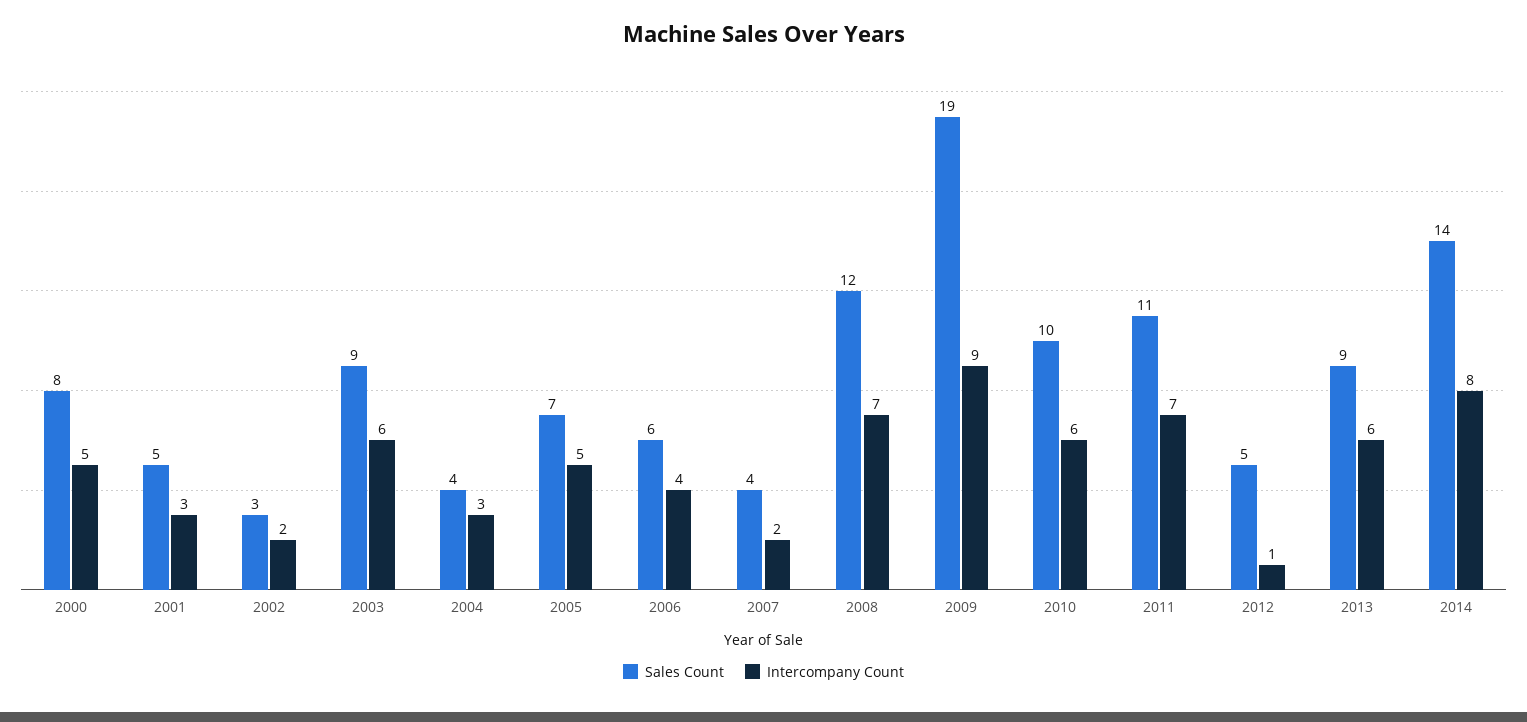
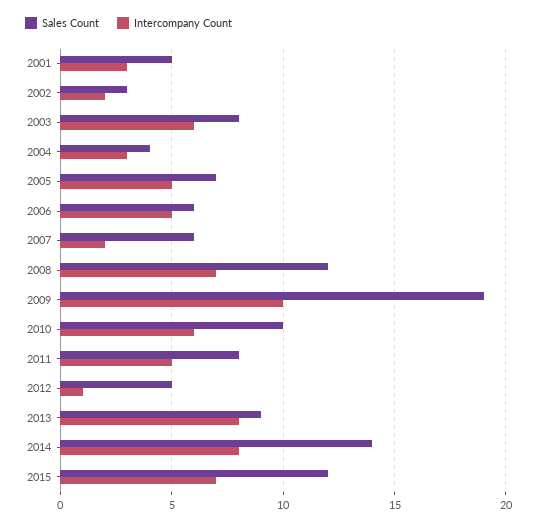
Sales Count, 2000: 8 -> none
Intercompany Count, 2000: 5 -> none
Sales Count, 2003: 9 -> 8
Intercompany Count, 2006: 4 -> 5
Sales Count, 2007: 4 -> 6
Intercompany Count, 2009: 9 -> 10
Sales Count, 2011: 11 -> 8
Intercompany Count, 2011: 7 -> 5
Intercompany Count, 2013: 6 -> 8
Sales Count, 2015: none -> 12
Intercompany Count, 2015: none -> 7

